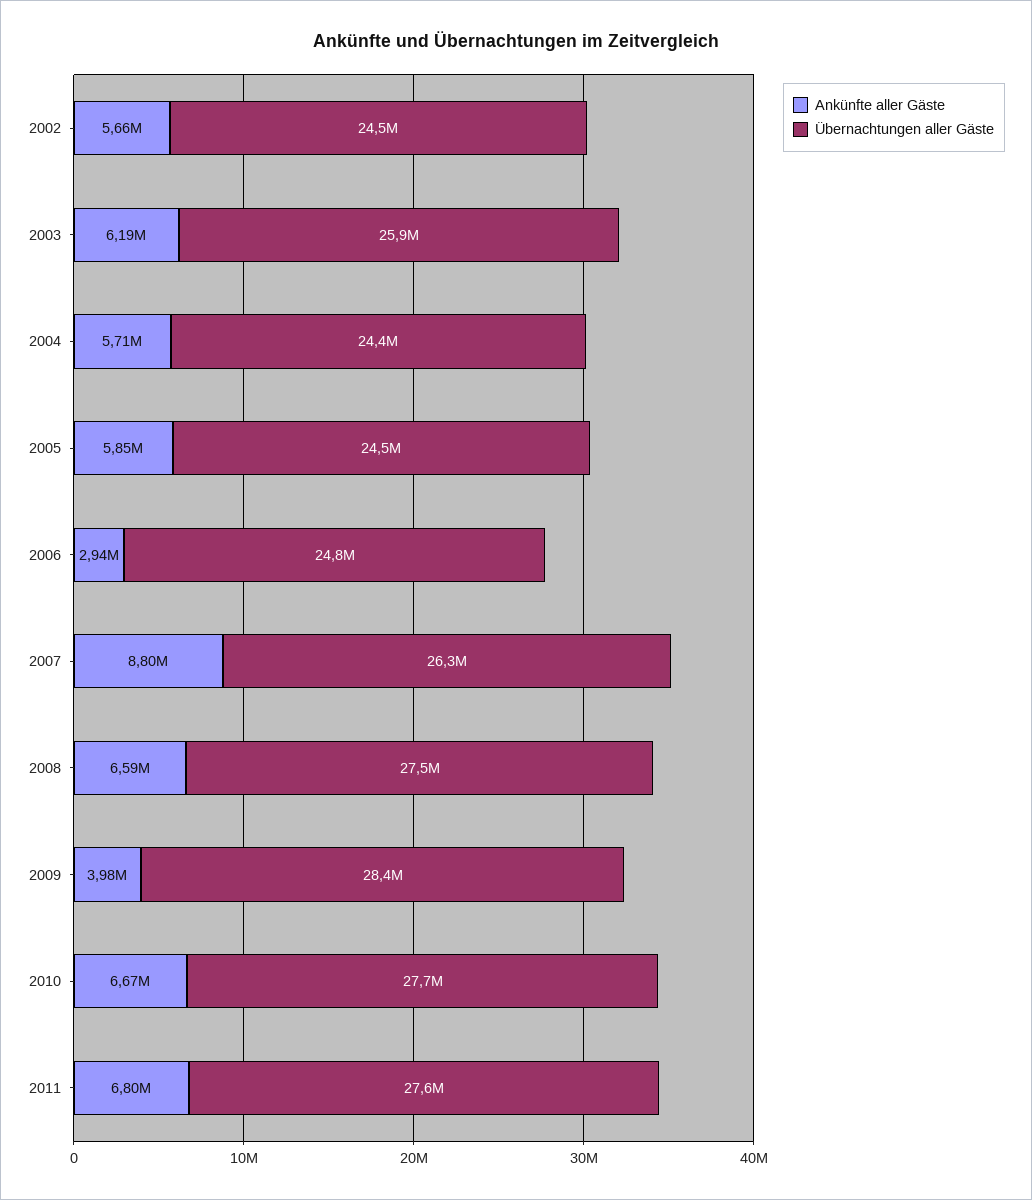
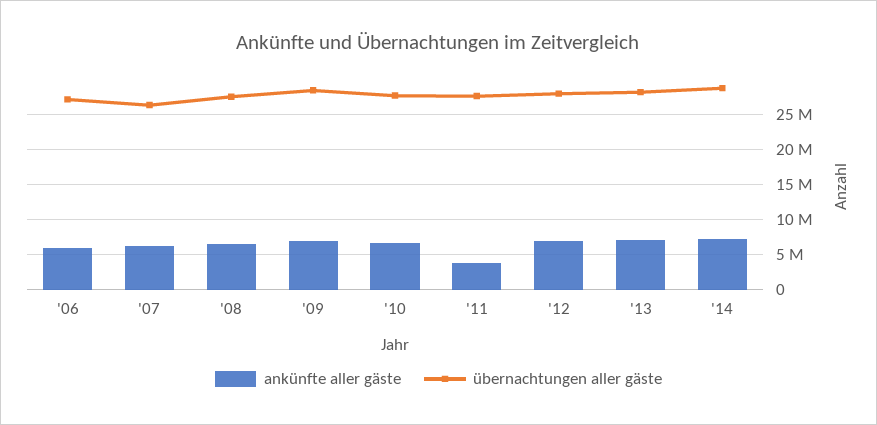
Ankünfte aller Gäste, 2002: 5660000 -> none
Übernachtungen aller Gäste, 2002: 24500000 -> none
Ankünfte aller Gäste, 2003: 6190000 -> none
Übernachtungen aller Gäste, 2003: 25900000 -> none
Ankünfte aller Gäste, 2004: 5710000 -> none
Übernachtungen aller Gäste, 2004: 24400000 -> none
Ankünfte aller Gäste, 2005: 5850000 -> none
Übernachtungen aller Gäste, 2005: 24500000 -> none
Ankünfte aller Gäste, 2006: 2940000 -> 6000000
Übernachtungen aller Gäste, 2006: 24800000 -> 27000000
Ankünfte aller Gäste, 2007: 8800000 -> 6000000
Ankünfte aller Gäste, 2009: 3980000 -> 7000000
Ankünfte aller Gäste, 2011: 6800000 -> 4000000
Ankünfte aller Gäste, '12: none -> 7000000
Übernachtungen aller Gäste, '12: none -> 28000000
Ankünfte aller Gäste, '13: none -> 7000000
Übernachtungen aller Gäste, '13: none -> 28000000
Ankünfte aller Gäste, '14: none -> 7000000
Übernachtungen aller Gäste, '14: none -> 29000000

